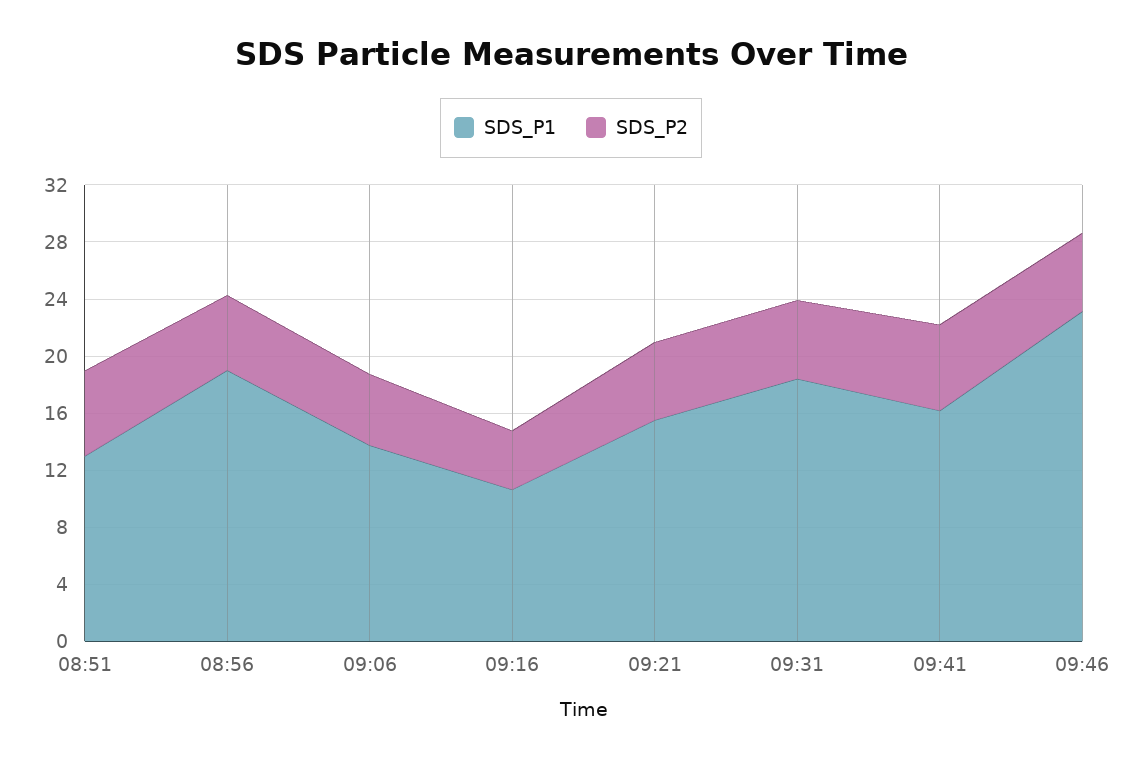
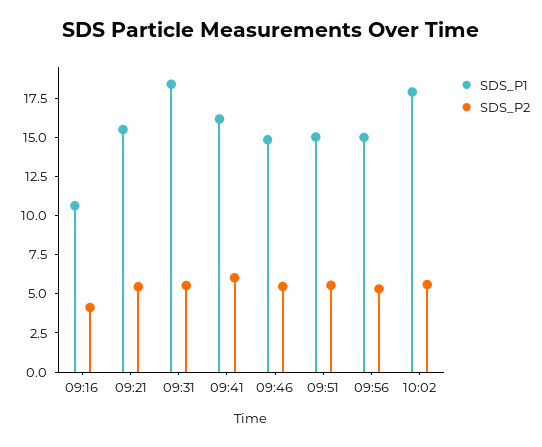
SDS_P1, 08:51: 13 -> none
SDS_P2, 08:51: 6 -> none
SDS_P1, 08:56: 19 -> none
SDS_P2, 08:56: 5 -> none
SDS_P1, 09:06: 14 -> none
SDS_P2, 09:06: 5 -> none
SDS_P1, 09:46: 23 -> 15
SDS_P1, 09:51: none -> 15
SDS_P2, 09:51: none -> 5
SDS_P1, 09:56: none -> 15
SDS_P2, 09:56: none -> 5
SDS_P1, 10:02: none -> 17.5
SDS_P2, 10:02: none -> 5

